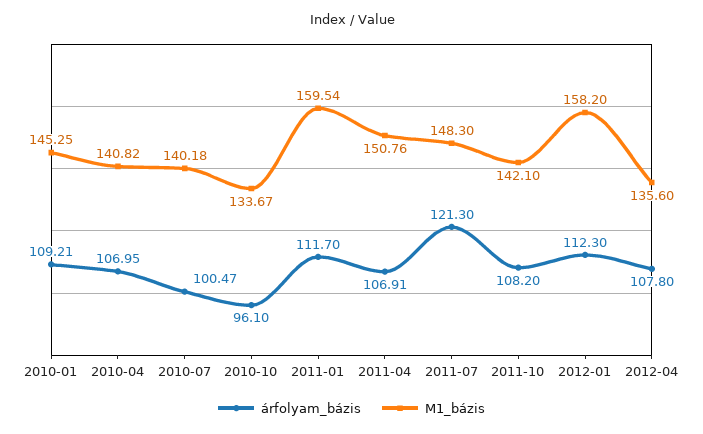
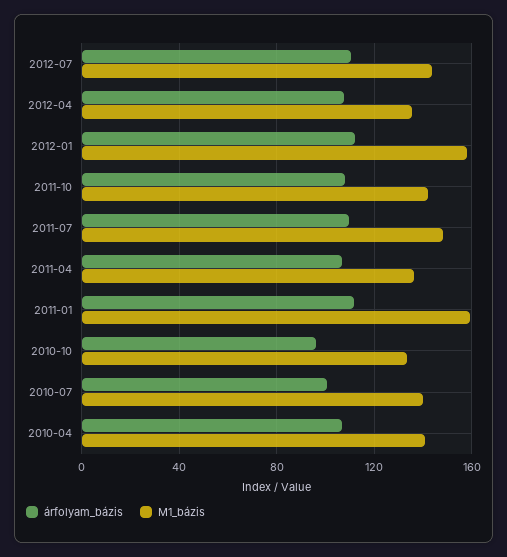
árfolyam_bázis, 2010-01: 109.21 -> none
M1_bázis, 2010-01: 145.25 -> none
M1_bázis, 2011-04: 150.76 -> 135
árfolyam_bázis, 2011-07: 121.3 -> 110
árfolyam_bázis, 2012-07: none -> 110
M1_bázis, 2012-07: none -> 145

